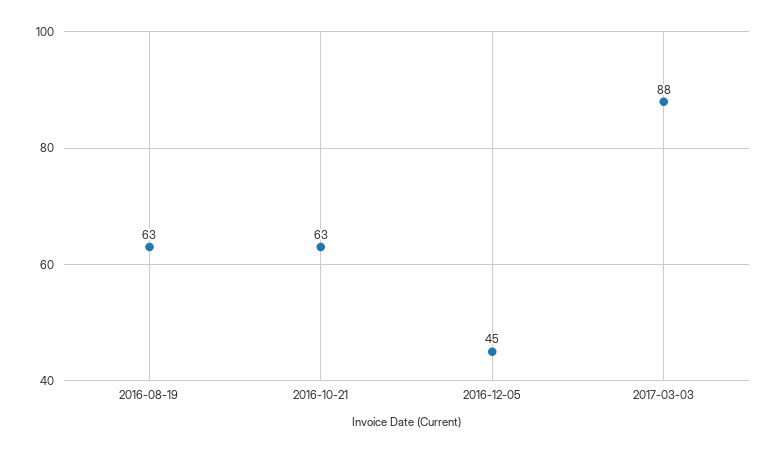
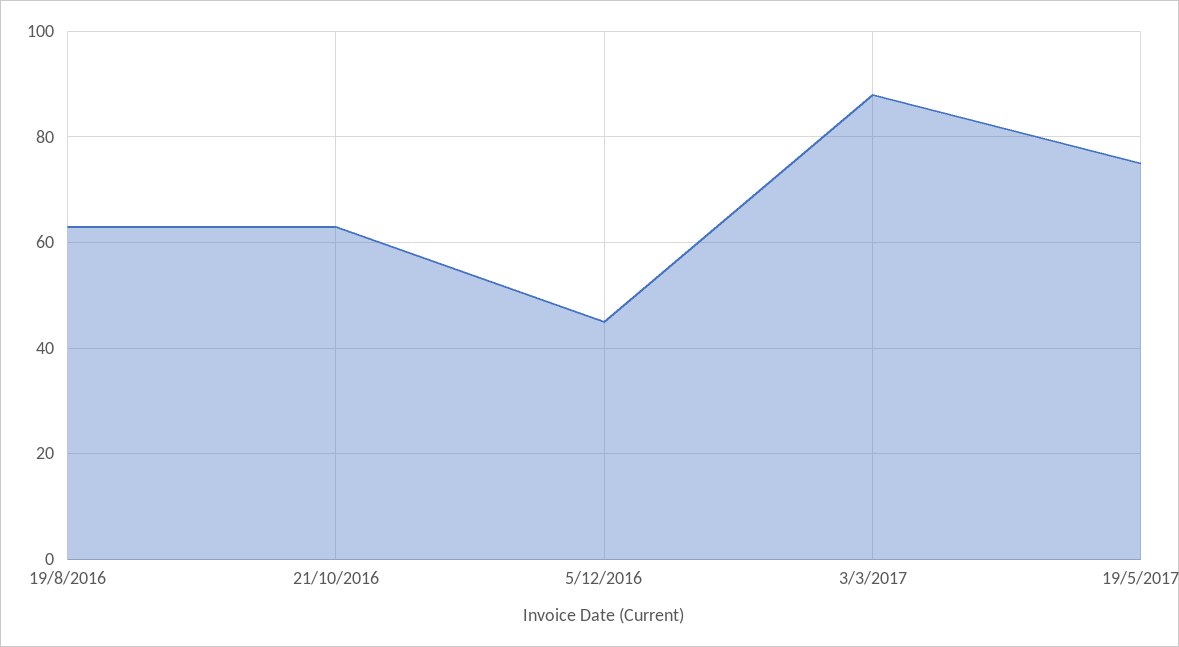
19/5/2017: none -> 75

